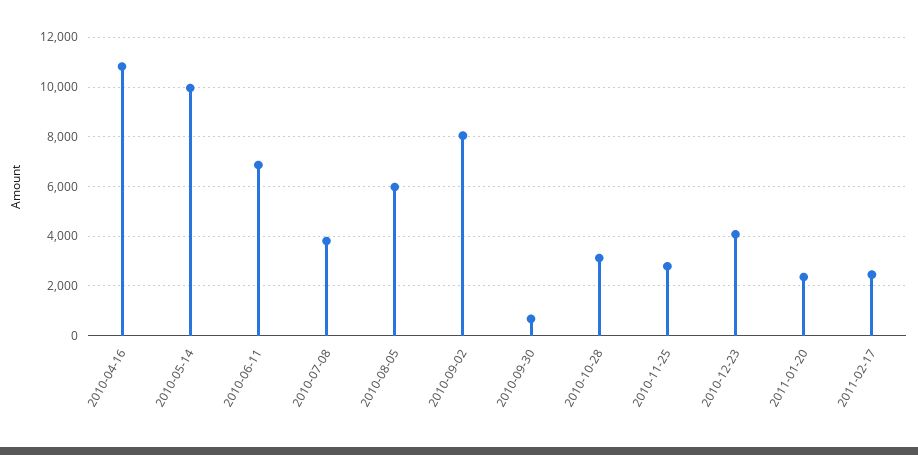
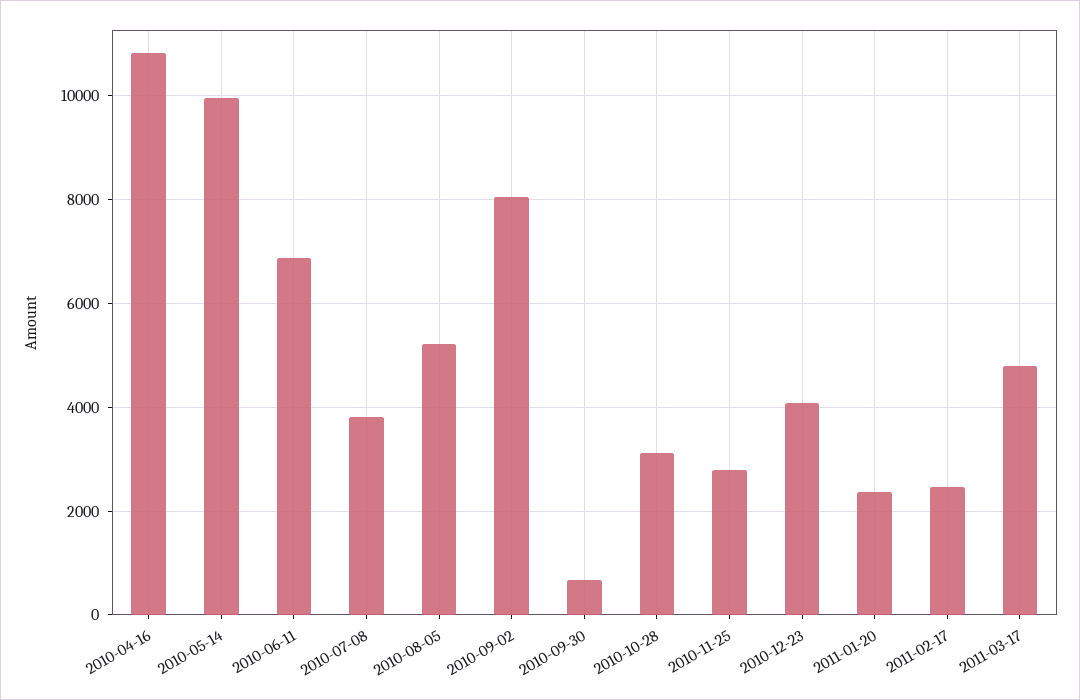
2010-08-05: 6000 -> 5200
2011-03-17: none -> 4800

